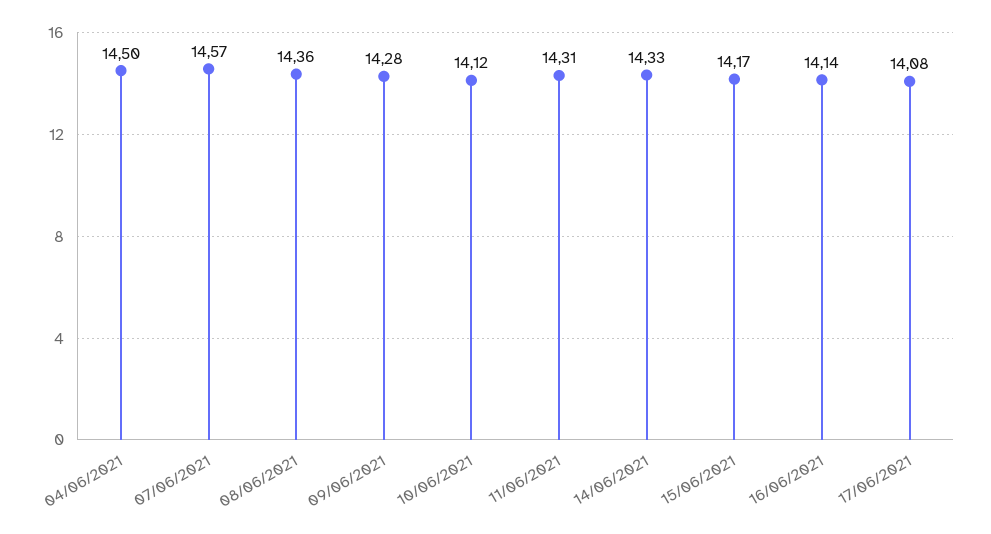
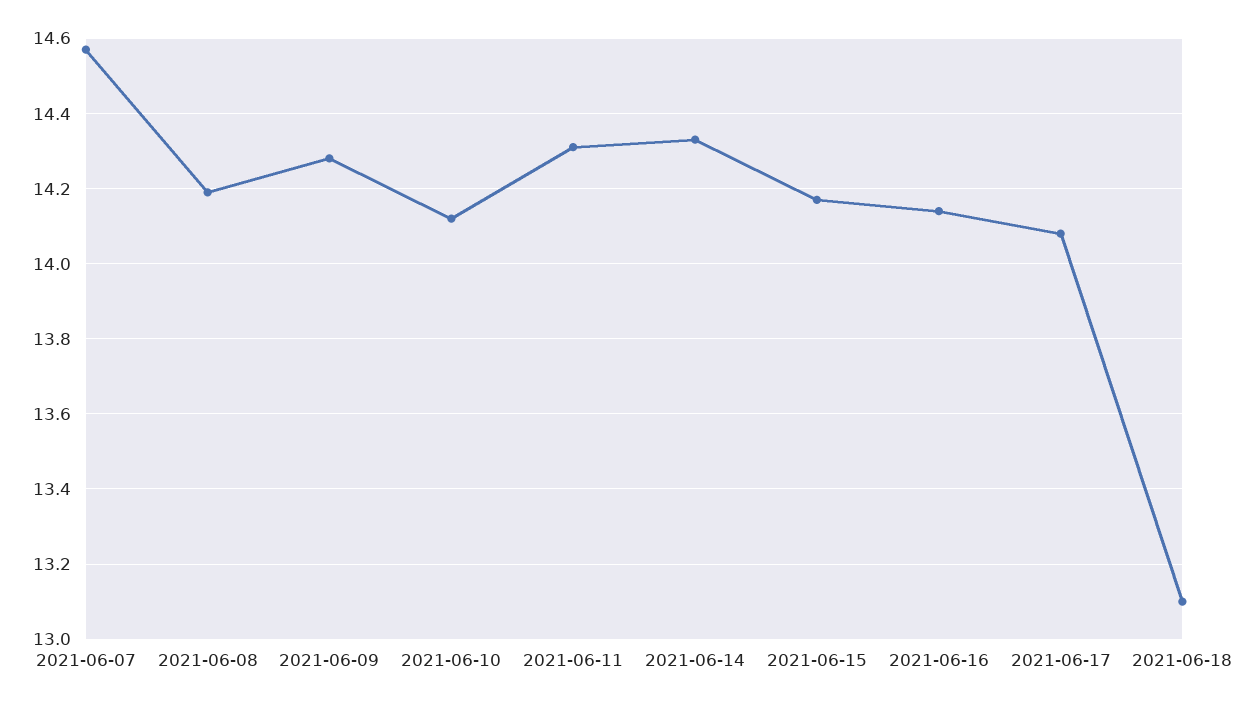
04/06/2021: 14.5 -> none
08/06/2021: 14.36 -> 14.2
2021-06-18: none -> 13.1

